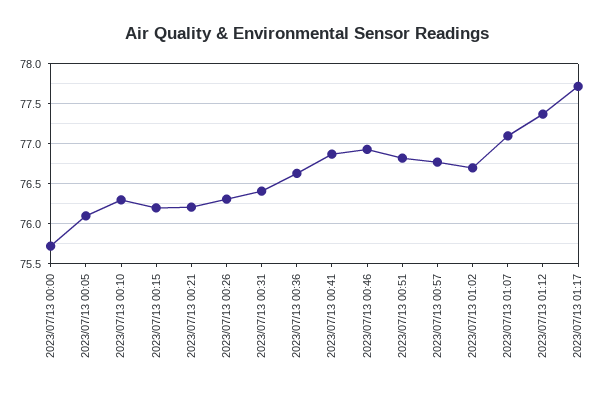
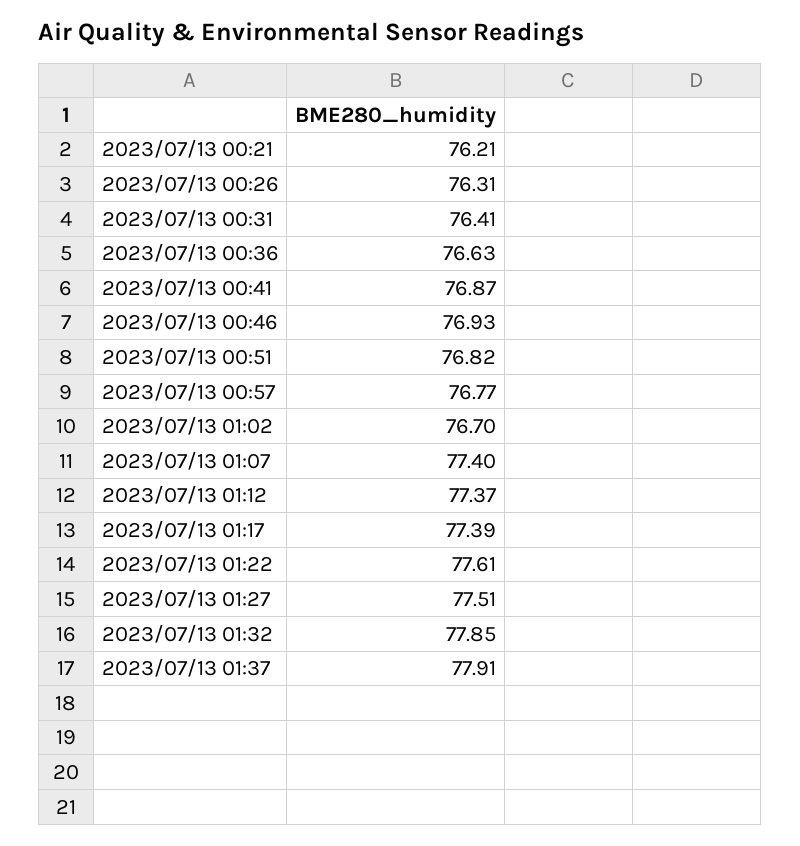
2023/07/13 00:00: 75.7 -> none
2023/07/13 00:05: 76.1 -> none
2023/07/13 00:10: 76.3 -> none
2023/07/13 00:15: 76.2 -> none
2023/07/13 01:07: 77.1 -> 77.4
2023/07/13 01:17: 77.7 -> 77.39
2023/07/13 01:22: none -> 77.61
2023/07/13 01:27: none -> 77.51
2023/07/13 01:32: none -> 77.85
2023/07/13 01:37: none -> 77.91

